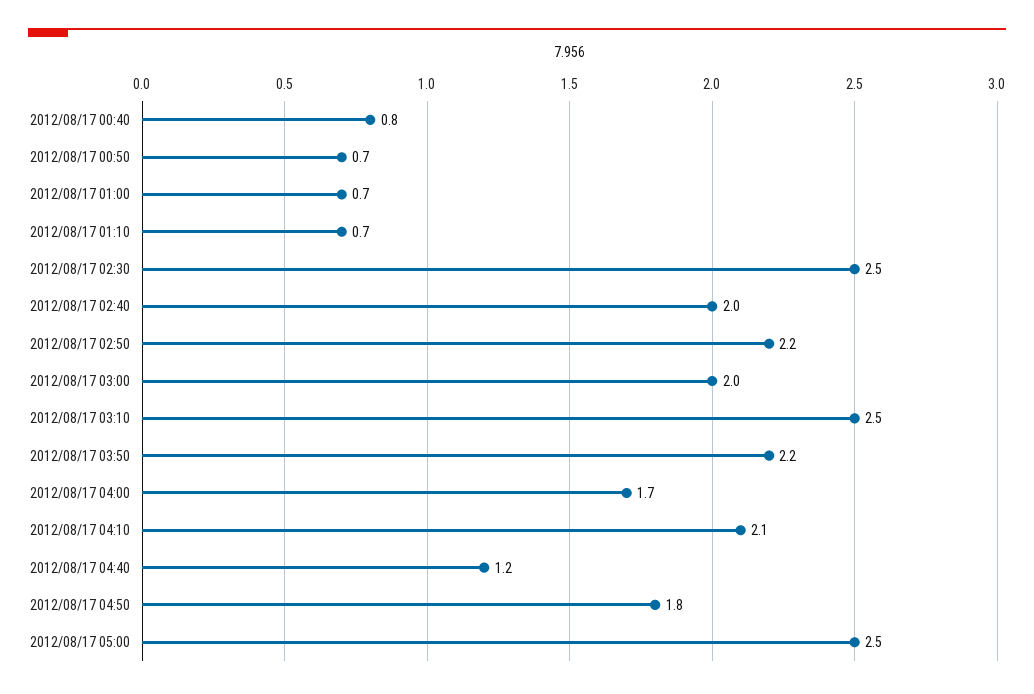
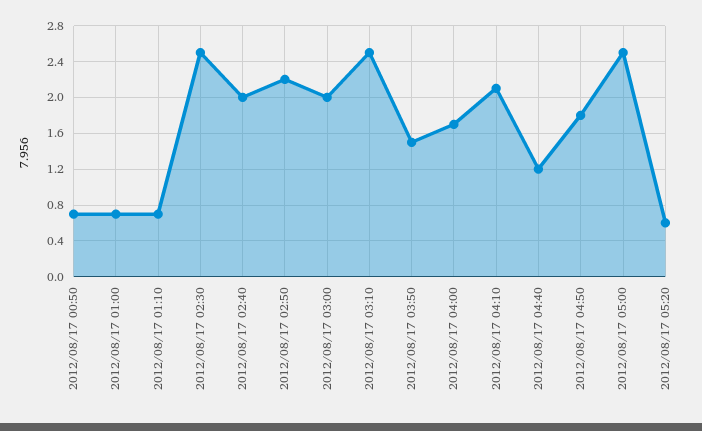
2012/08/17 00:40: 0.8 -> none
2012/08/17 03:50: 2.2 -> 1.5
2012/08/17 05:20: none -> 0.6

